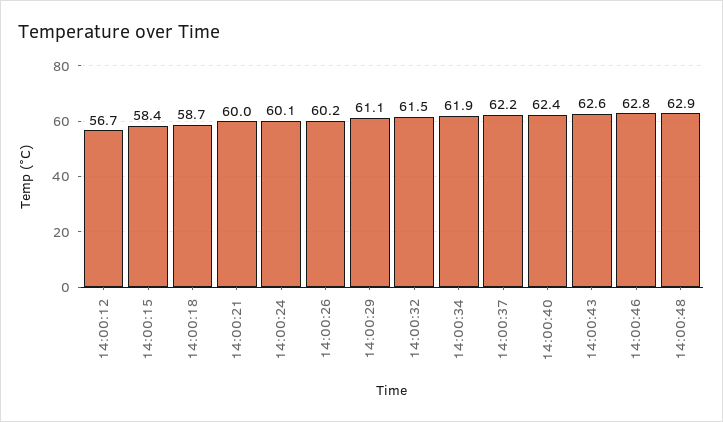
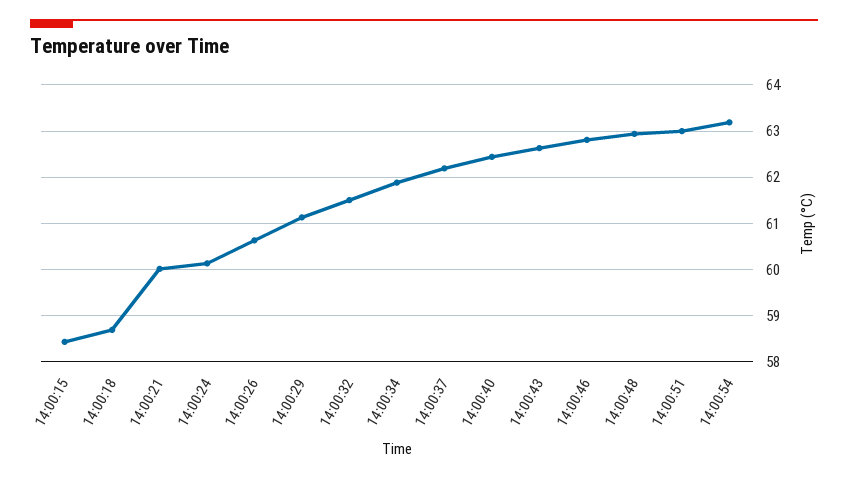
14:00:12: 56.7 -> none
14:00:26: 60.2 -> 60.6
14:00:51: none -> 63
14:00:54: none -> 63.2

